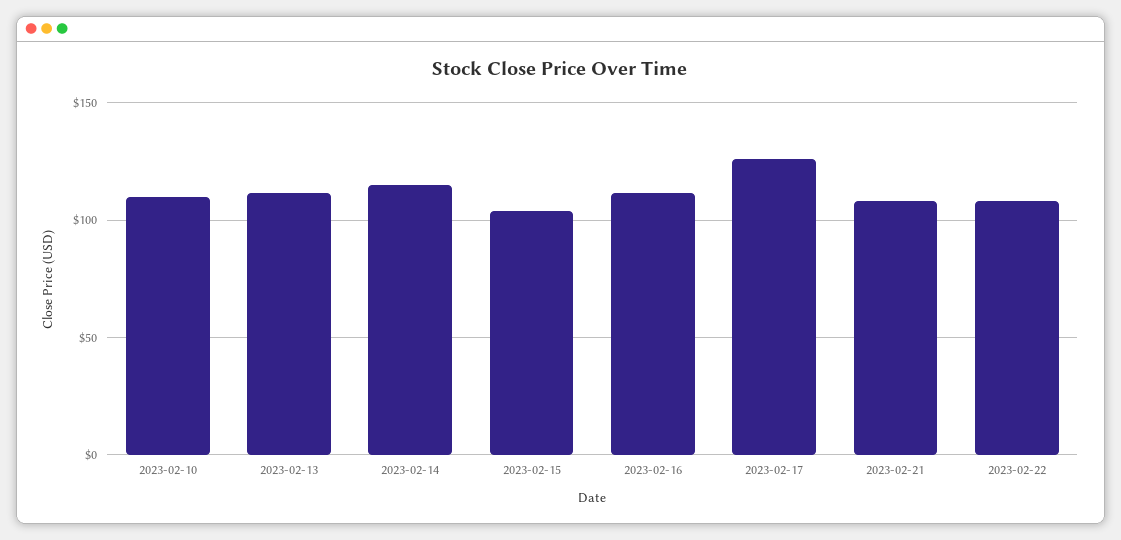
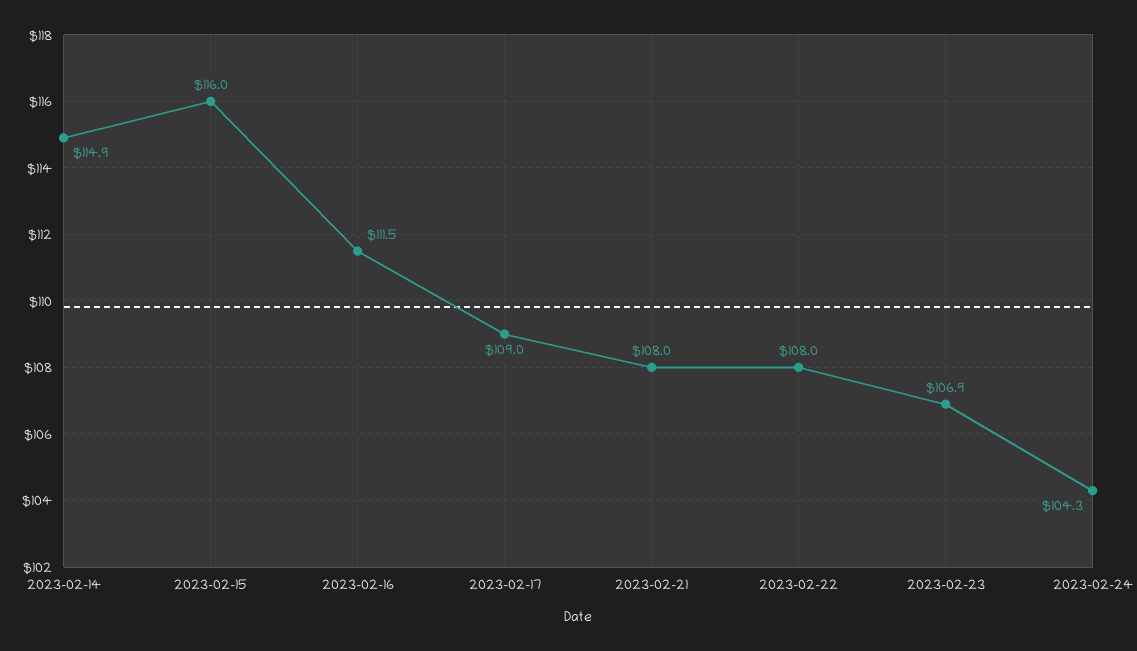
2023-02-10: 110 -> none
2023-02-13: 110 -> none
2023-02-15: 105 -> 116
2023-02-17: 125 -> 109
2023-02-23: none -> 106.9
2023-02-24: none -> 104.3

